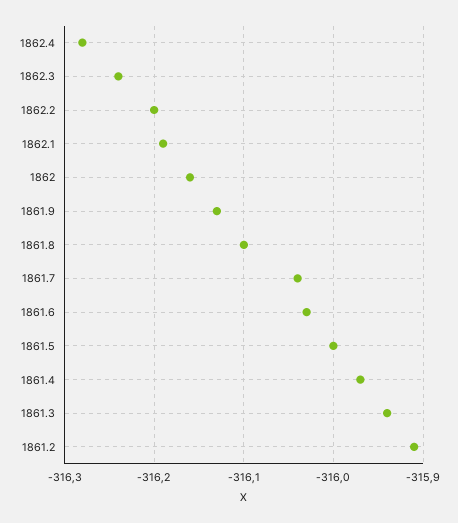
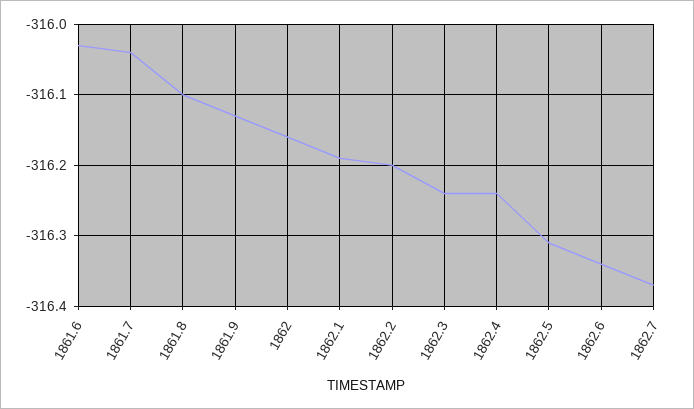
1862.4: -316.28 -> -316.24
1861.5: -316 -> none
1861.4: -315.97 -> none
1861.3: -315.94 -> none
1861.2: -315.91 -> none
1862.5: none -> -316.31
1862.6: none -> -316.34
1862.7: none -> -316.37

